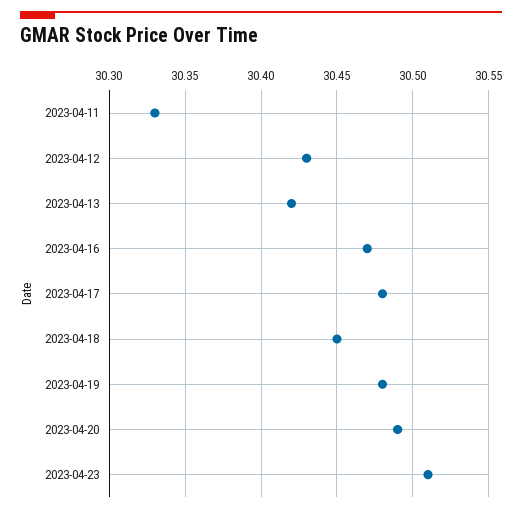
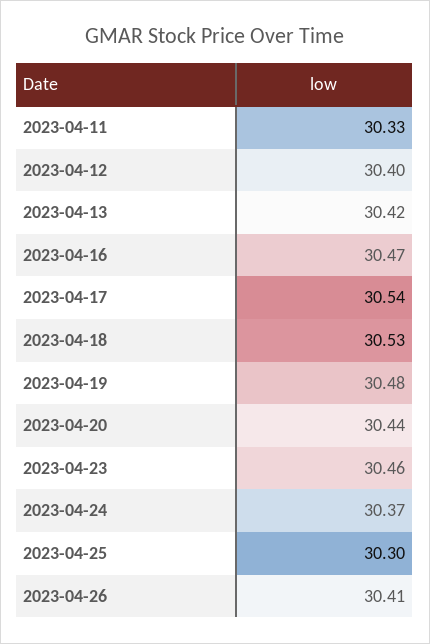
2023-04-12: 30.43 -> 30.4
2023-04-17: 30.48 -> 30.54
2023-04-18: 30.45 -> 30.53
2023-04-20: 30.49 -> 30.44
2023-04-23: 30.51 -> 30.46
2023-04-24: none -> 30.37
2023-04-25: none -> 30.3
2023-04-26: none -> 30.41

